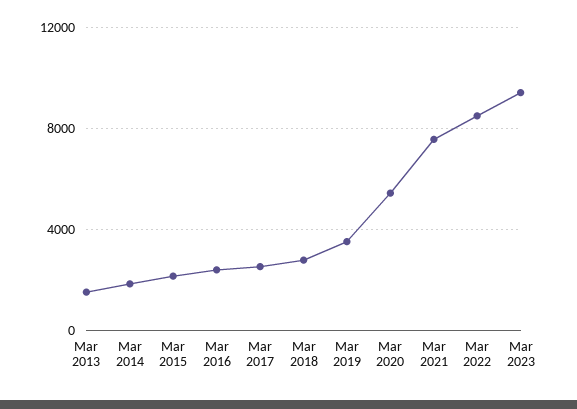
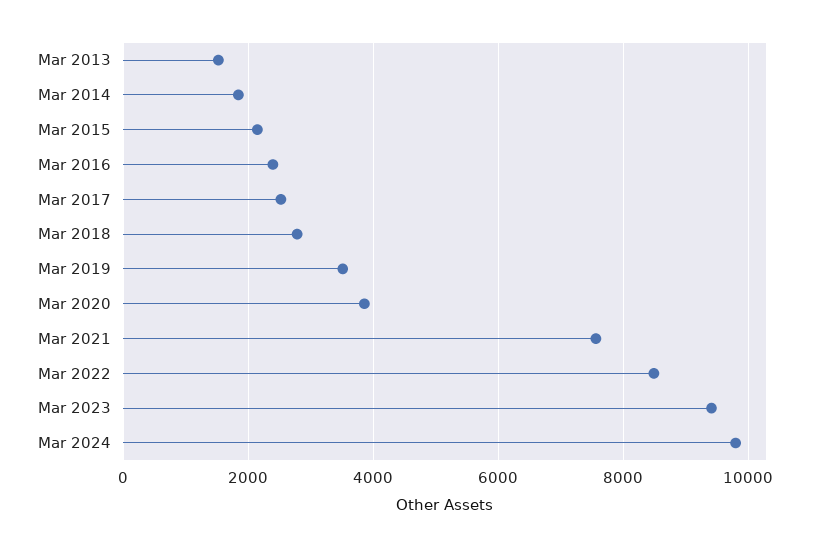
Mar 2020: 5500 -> 3800
Mar 2024: none -> 9800

